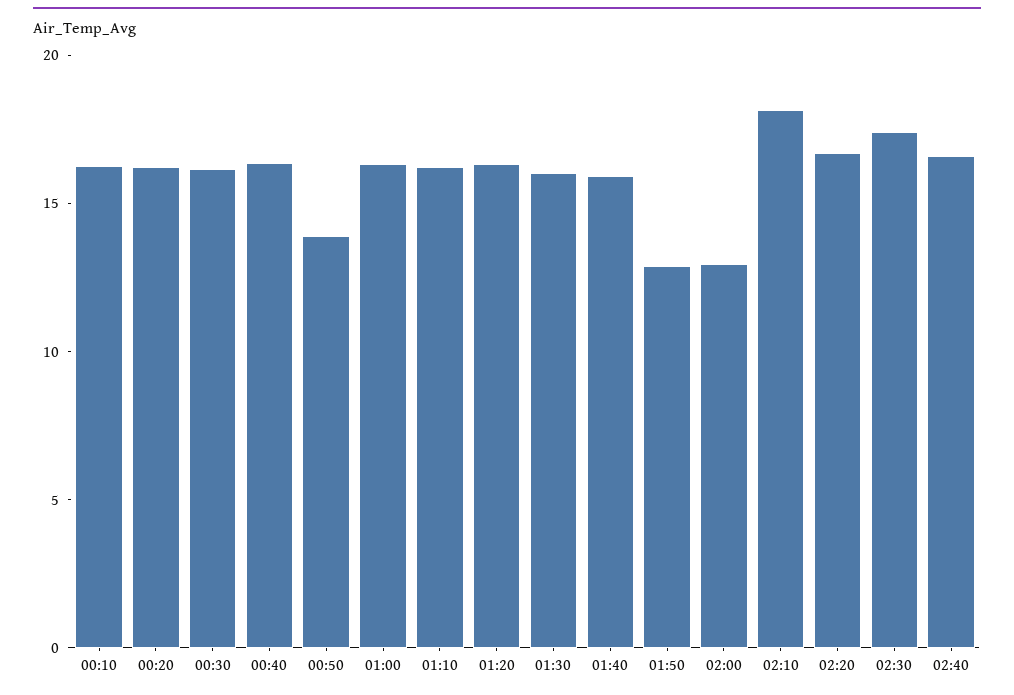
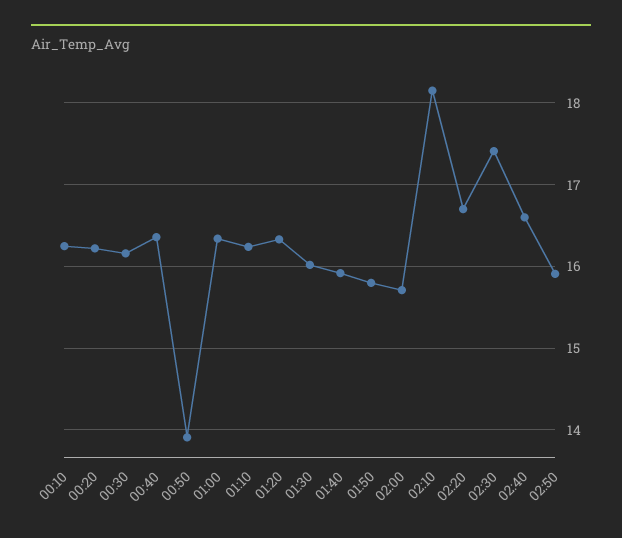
01:50: 13 -> 15.8
02:00: 13 -> 15.7
02:50: none -> 15.9

